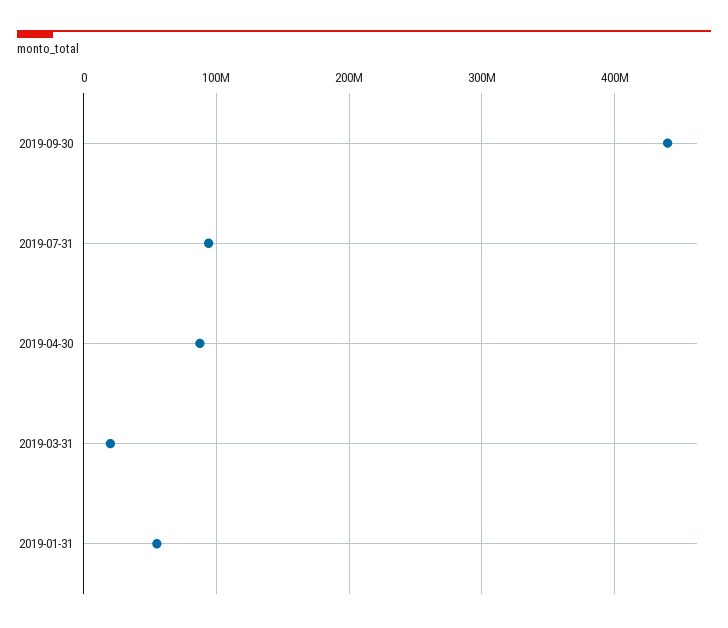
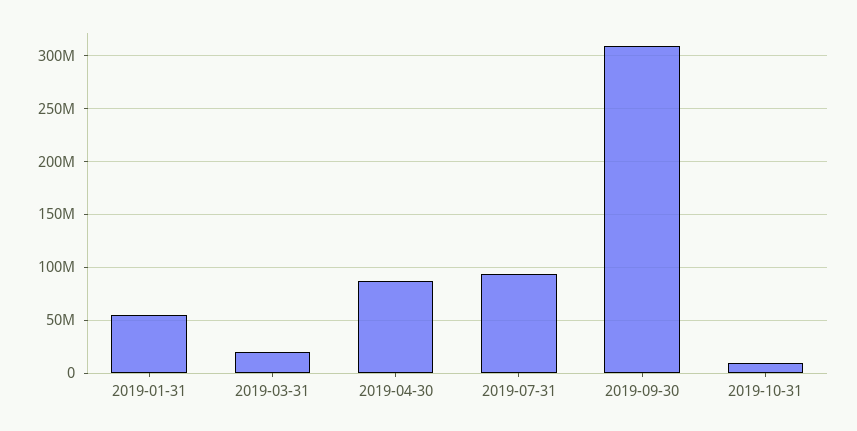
2019-09-30: 440000000 -> 310000000
2019-10-31: none -> 10000000

